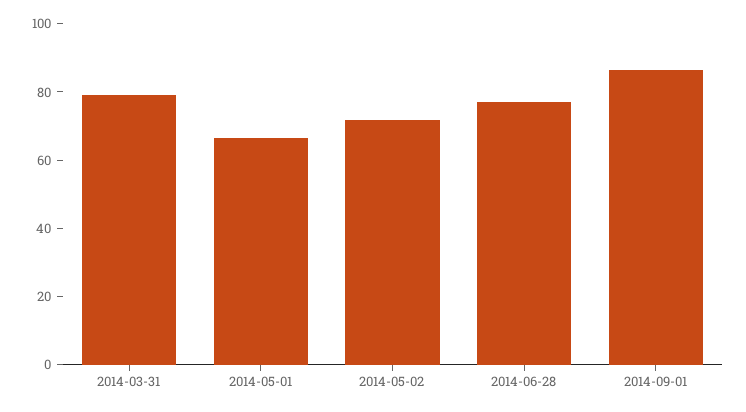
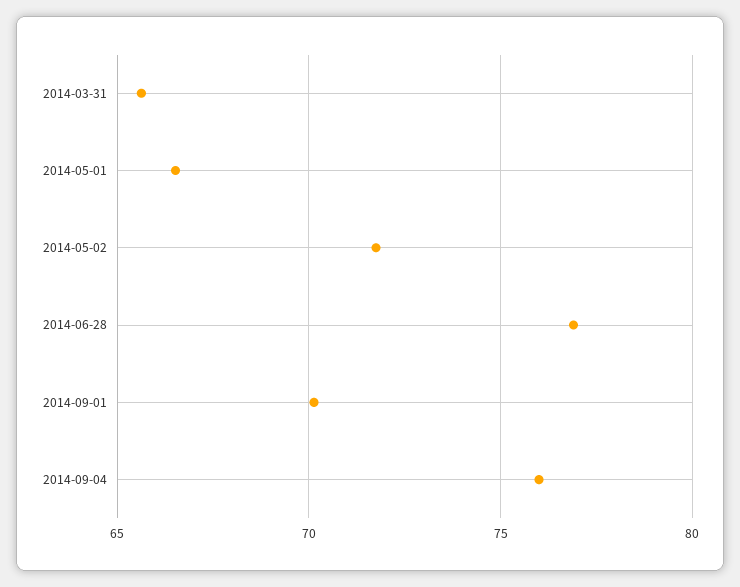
2014-03-31: 80 -> 65.5
2014-09-01: 85 -> 70
2014-09-04: none -> 76

